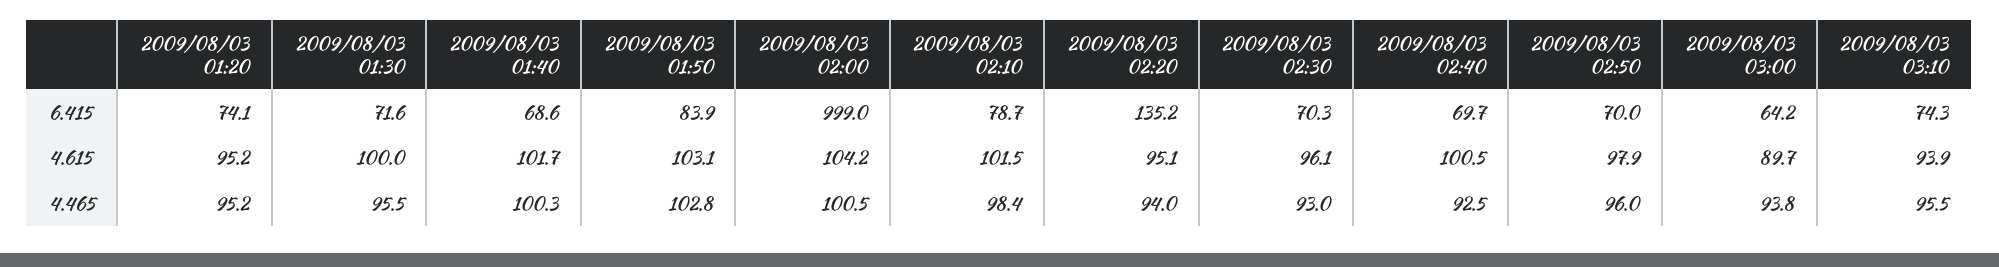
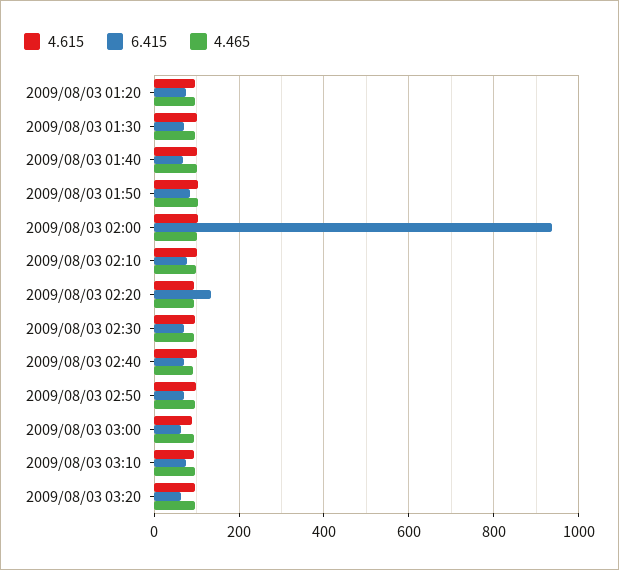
6.415, 2009/08/03 02:00: 999 -> 940
4.615, 2009/08/03 03:20: none -> 100
6.415, 2009/08/03 03:20: none -> 60
4.465, 2009/08/03 03:20: none -> 100

